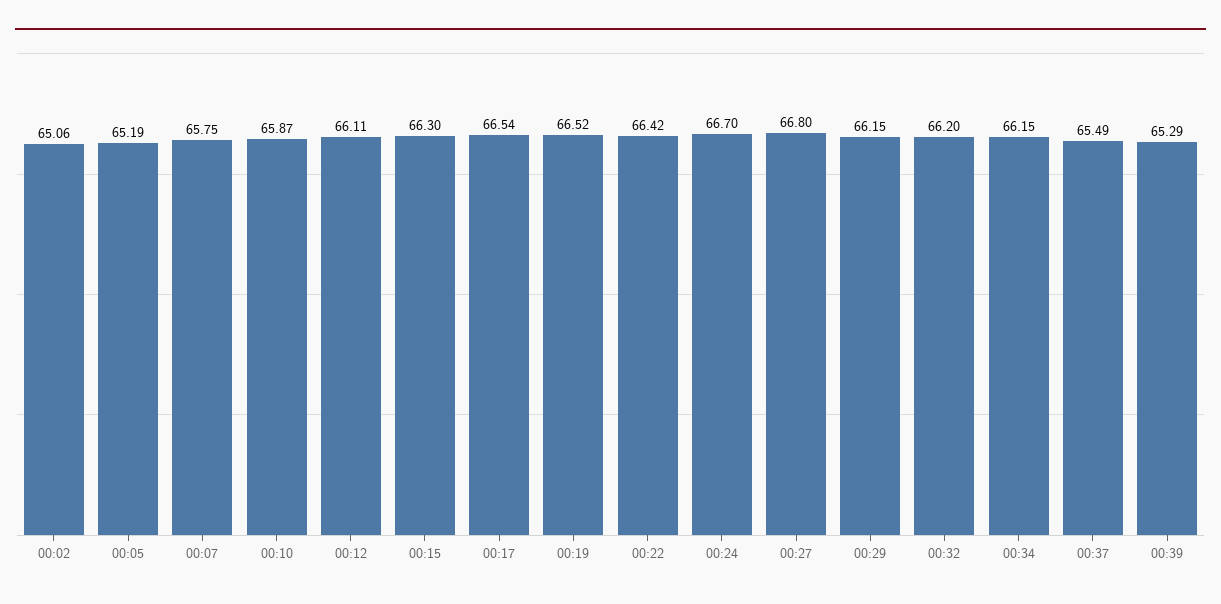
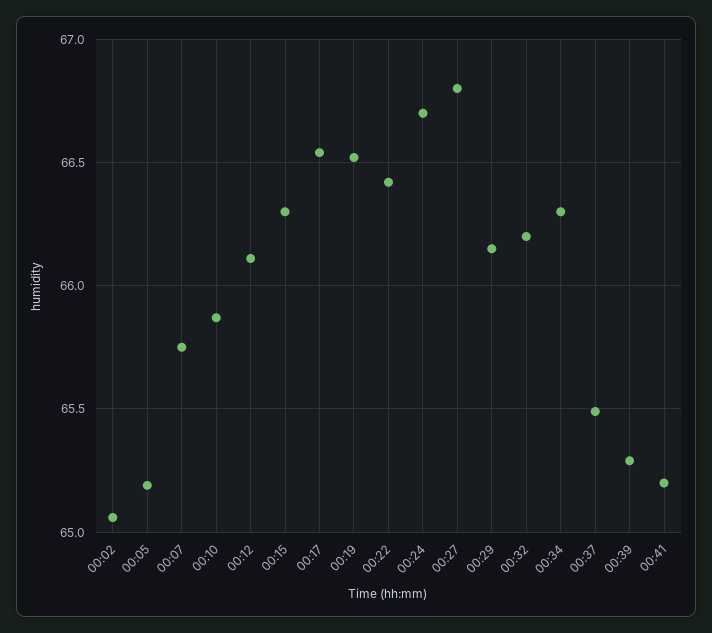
00:34: 66.15 -> 66.3
00:41: none -> 65.2

